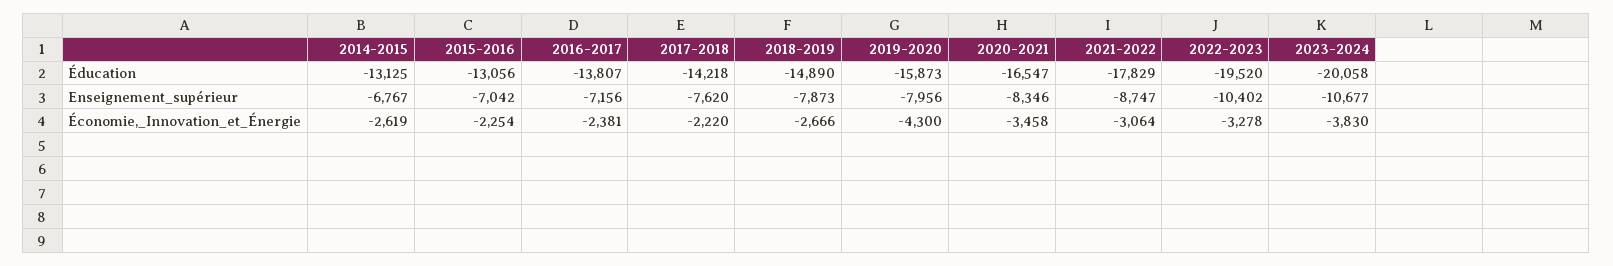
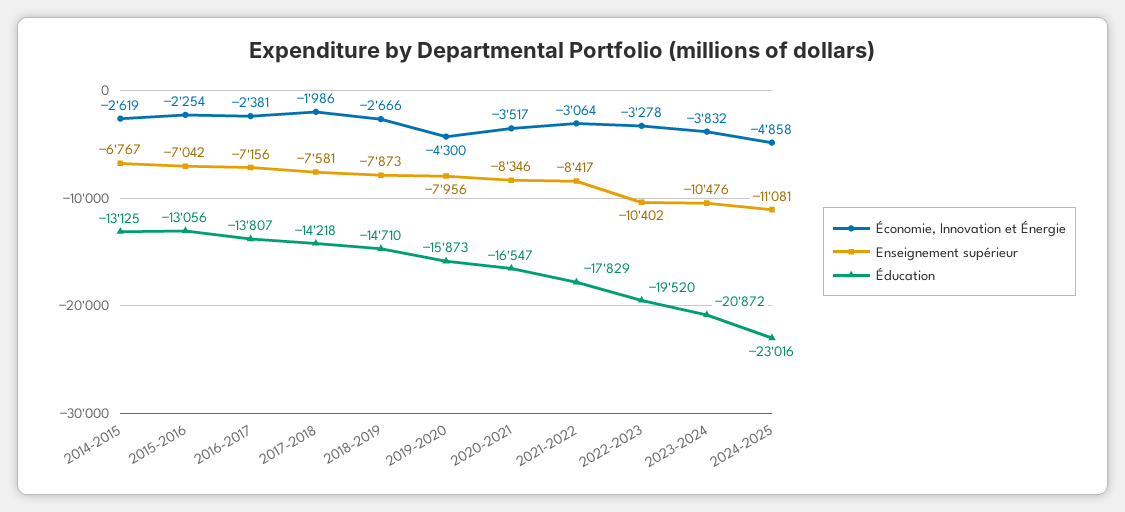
Éducation, 2018-2019: -14890 -> -14710
Éducation, 2023-2024: -20058 -> -20872
Enseignement_supérieur, 2017-2018: -7620 -> -7581
Enseignement_supérieur, 2021-2022: -8747 -> -8417
Enseignement_supérieur, 2023-2024: -10677 -> -10476
Économie,_Innovation_et_Énergie, 2017-2018: -2220 -> -1986
Économie,_Innovation_et_Énergie, 2020-2021: -3458 -> -3517
Économie,_Innovation_et_Énergie, 2023-2024: -3830 -> -3832
Économie,_Innovation_et_Énergie, 2024-2025: none -> -4858
Enseignement_supérieur, 2024-2025: none -> -11081
Éducation, 2024-2025: none -> -23016

